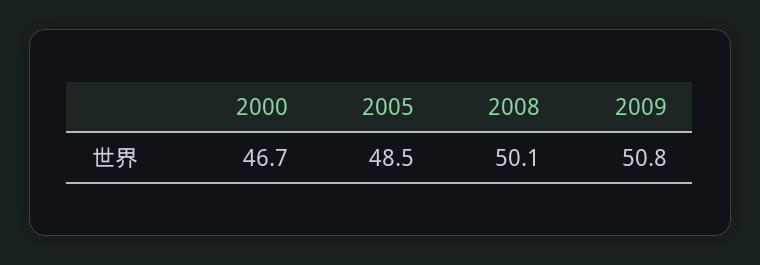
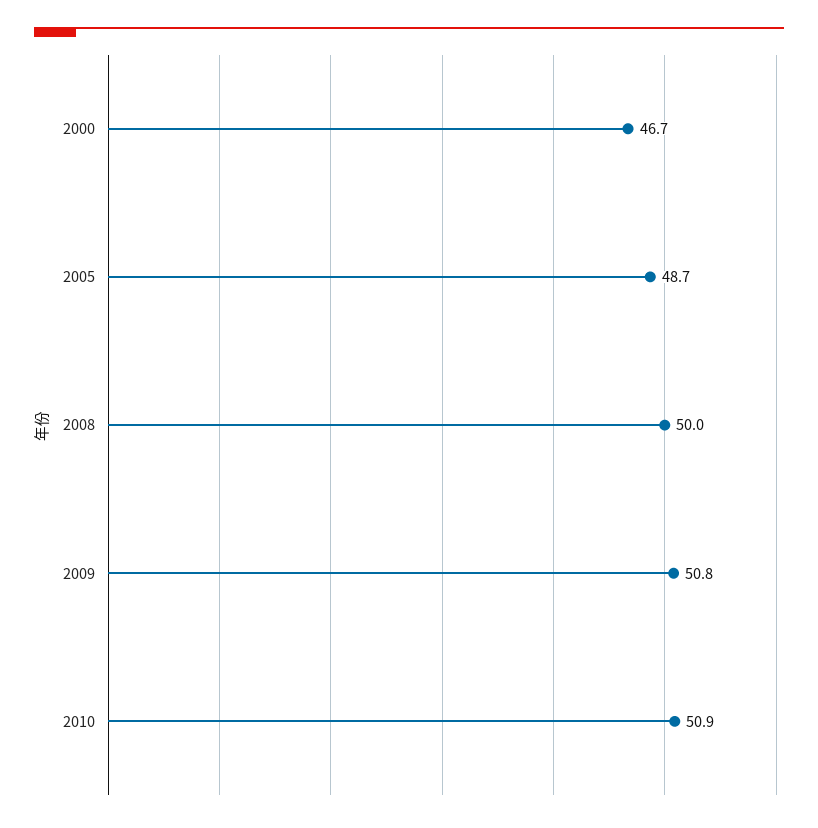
2005: 48.5 -> 48.7
2008: 50.1 -> 50
2010: none -> 50.9

